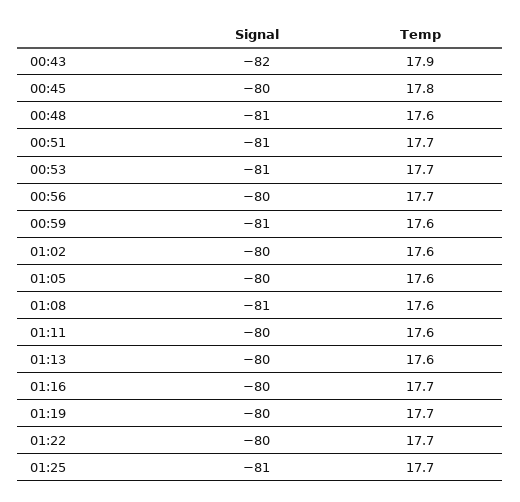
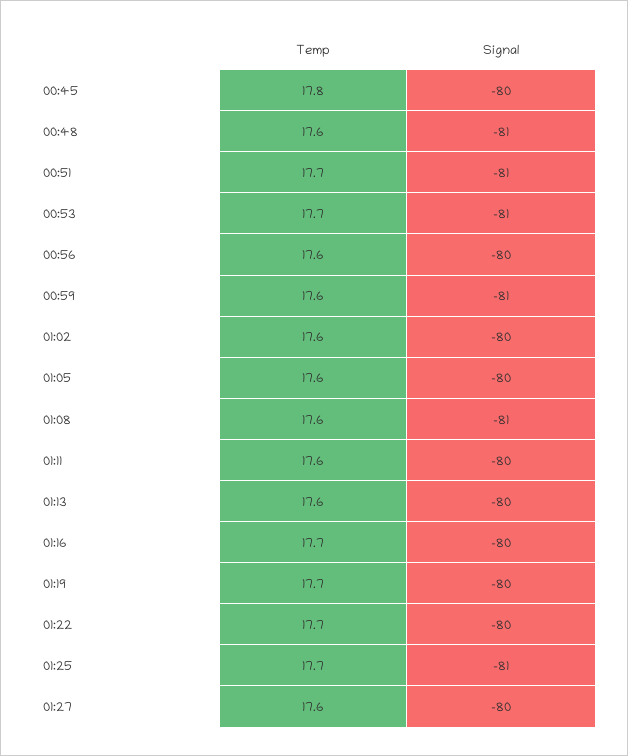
Signal, 00:43: -82 -> none
Temp, 00:43: 17.9 -> none
Temp, 00:56: 17.7 -> 17.6
Temp, 01:27: none -> 17.6
Signal, 01:27: none -> -80

